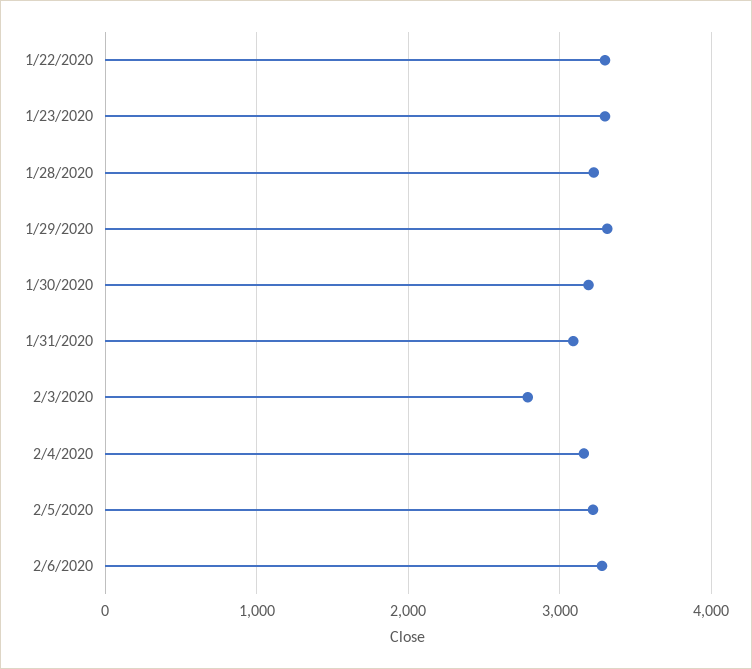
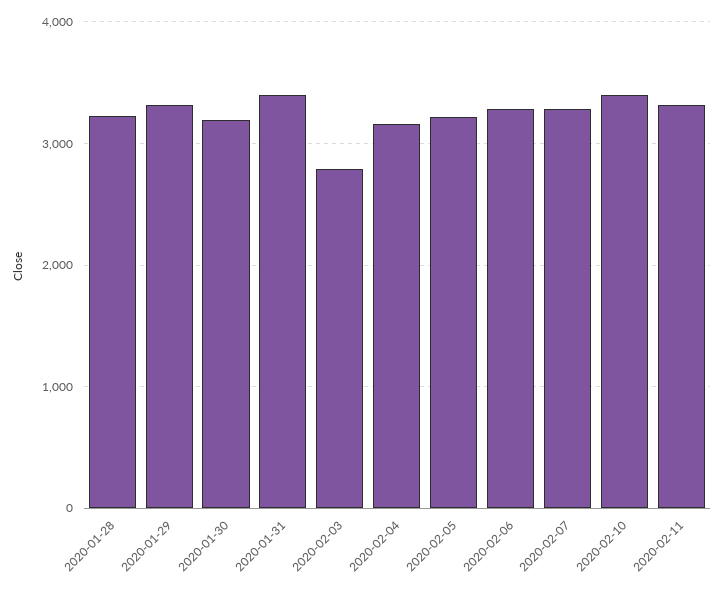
1/22/2020: 3300 -> none
1/23/2020: 3300 -> none
1/31/2020: 3100 -> 3400
2020-02-07: none -> 3300
2020-02-10: none -> 3400
2020-02-11: none -> 3300

